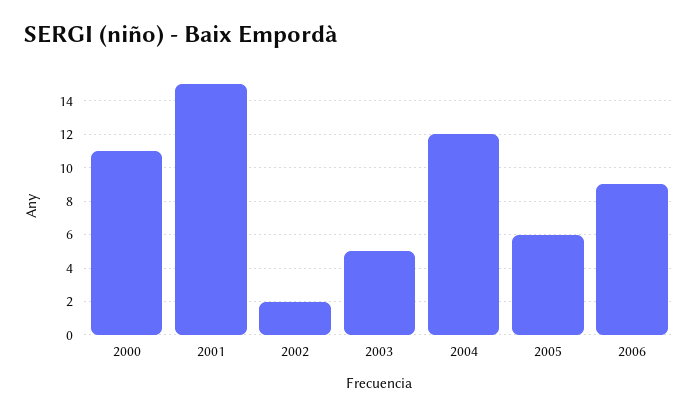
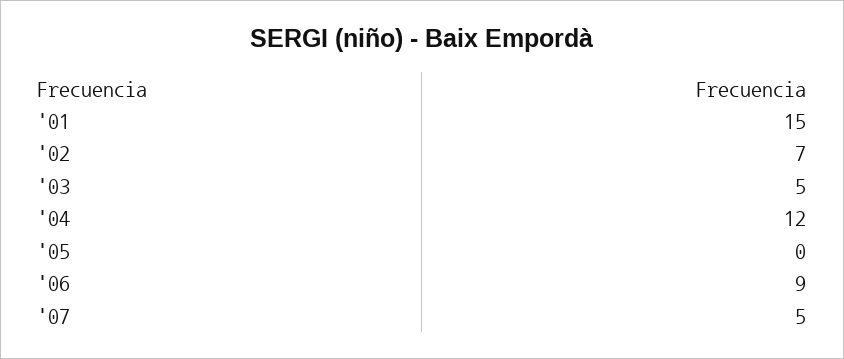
2000: 11 -> none
2002: 2 -> 7
2005: 6 -> 0
'07: none -> 5

